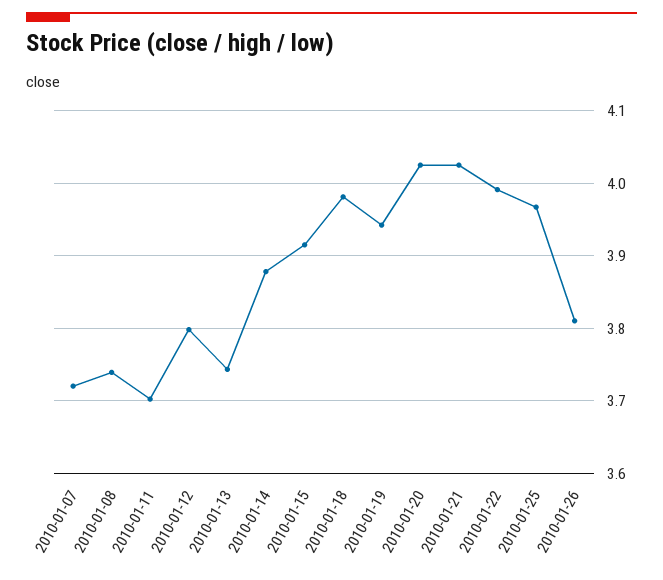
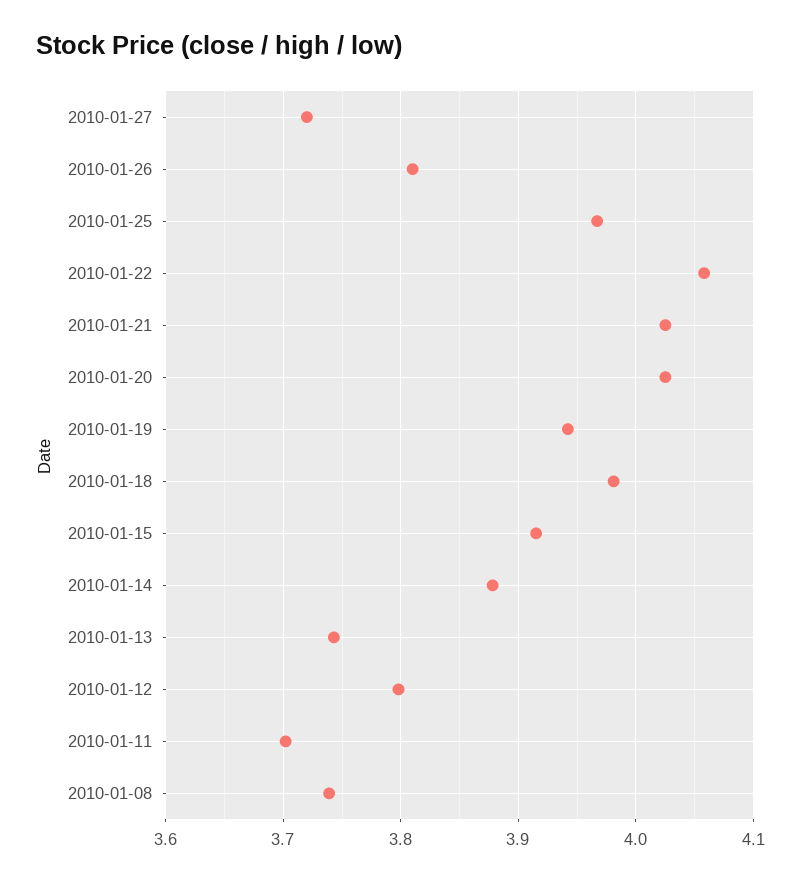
2010-01-07: 3.72 -> none
2010-01-22: 3.99 -> 4.06
2010-01-27: none -> 3.72

